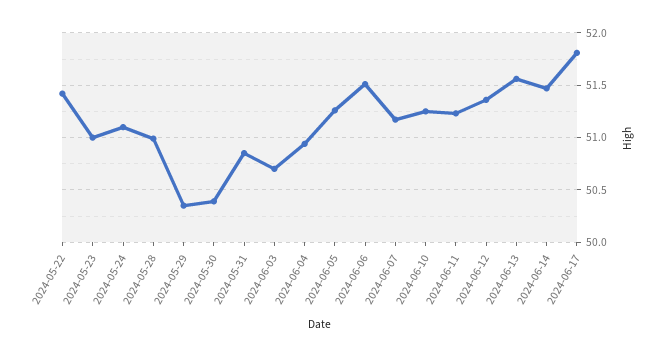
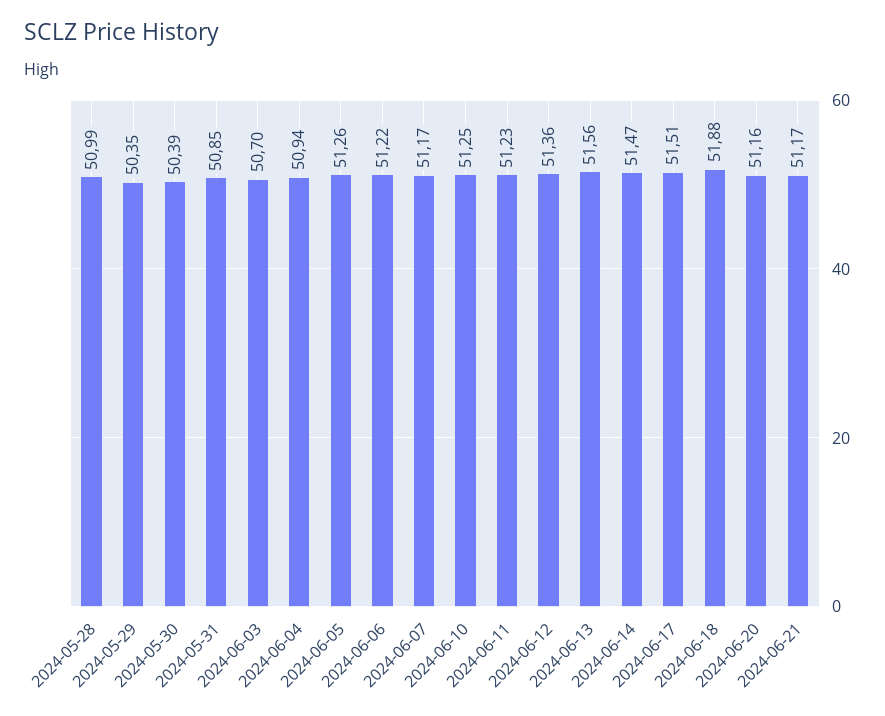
2024-05-22: 51.4 -> none
2024-05-23: 51 -> none
2024-05-24: 51.1 -> none
2024-06-06: 51.5 -> 51.22
2024-06-17: 51.8 -> 51.51
2024-06-18: none -> 51.88
2024-06-20: none -> 51.16
2024-06-21: none -> 51.17

